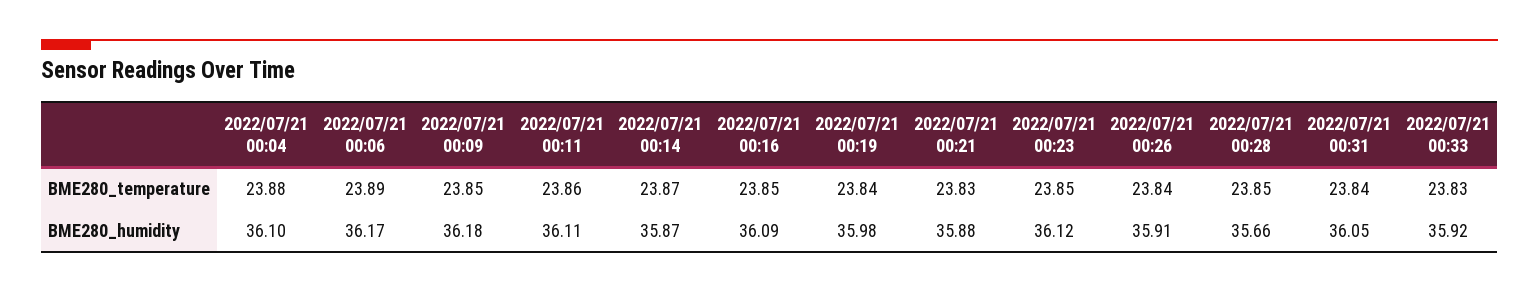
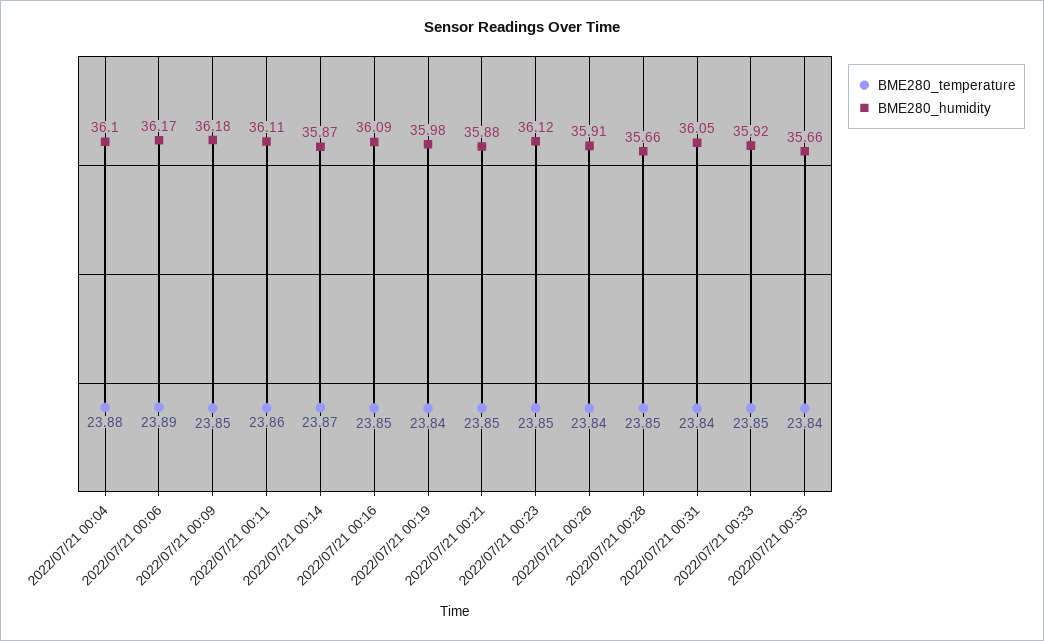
BME280_temperature, 2022/07/21 00:21: 23.83 -> 23.85
BME280_temperature, 2022/07/21 00:33: 23.83 -> 23.85
BME280_temperature, 2022/07/21 00:35: none -> 23.84
BME280_humidity, 2022/07/21 00:35: none -> 35.66

